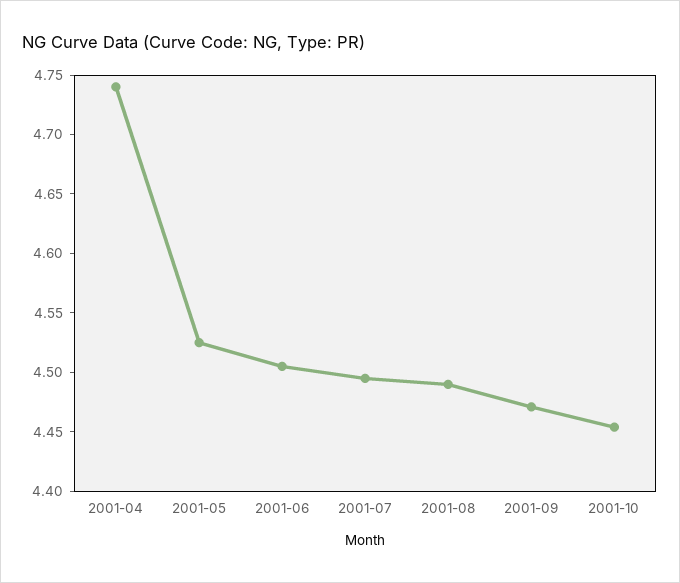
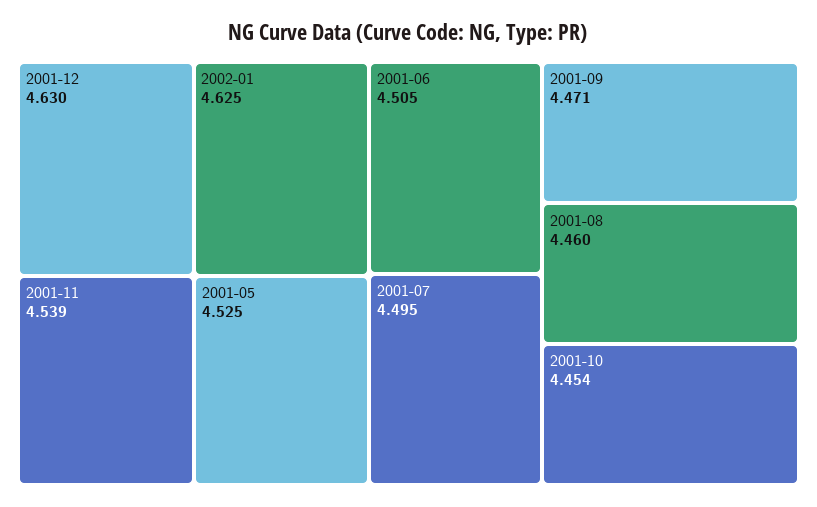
2001-04: 4.74 -> none
2001-08: 4.49 -> 4.46
2001-12: none -> 4.63
2002-01: none -> 4.625
2001-11: none -> 4.539

